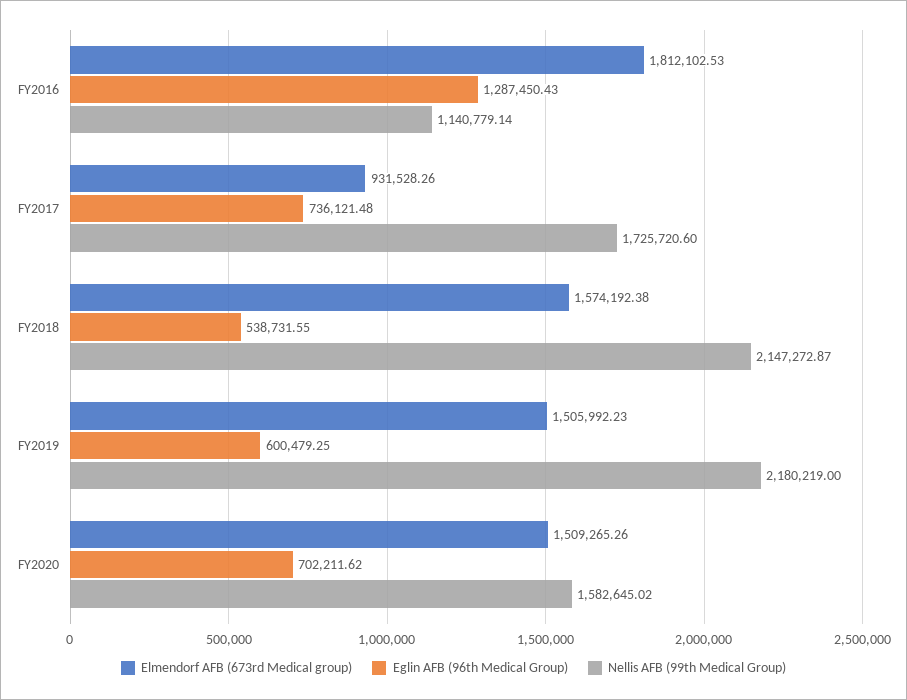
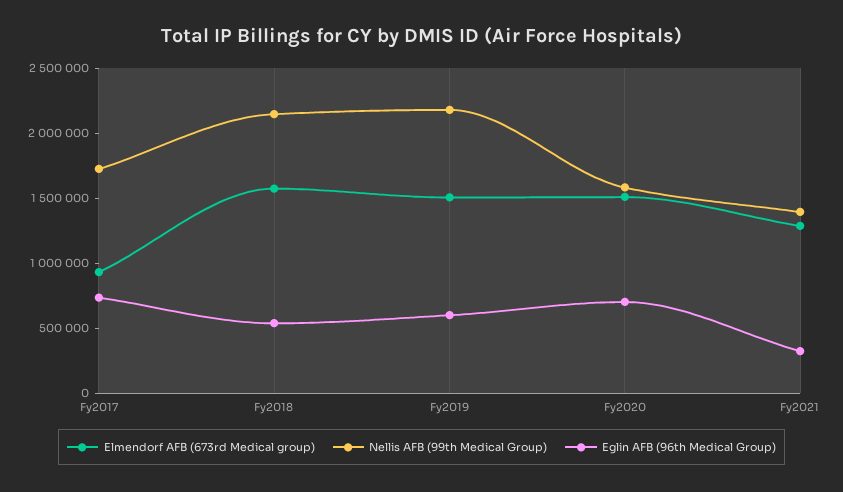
Elmendorf AFB (673rd Medical group), FY2016: 1812102.53 -> none
Eglin AFB (96th Medical Group), FY2016: 1287450.43 -> none
Nellis AFB (99th Medical Group), FY2016: 1140779.14 -> none
Elmendorf AFB (673rd Medical group), Fy2021: none -> 1300000
Nellis AFB (99th Medical Group), Fy2021: none -> 1400000
Eglin AFB (96th Medical Group), Fy2021: none -> 300000

